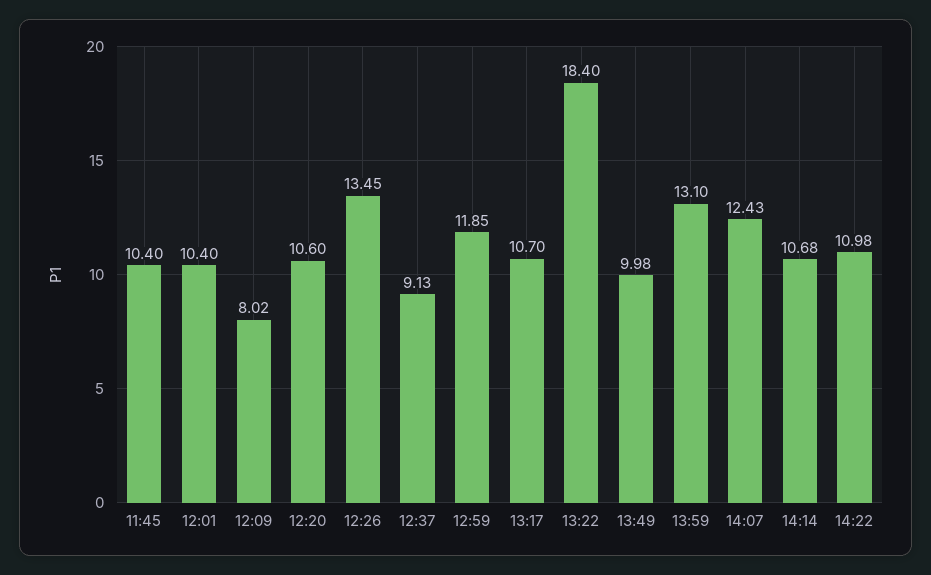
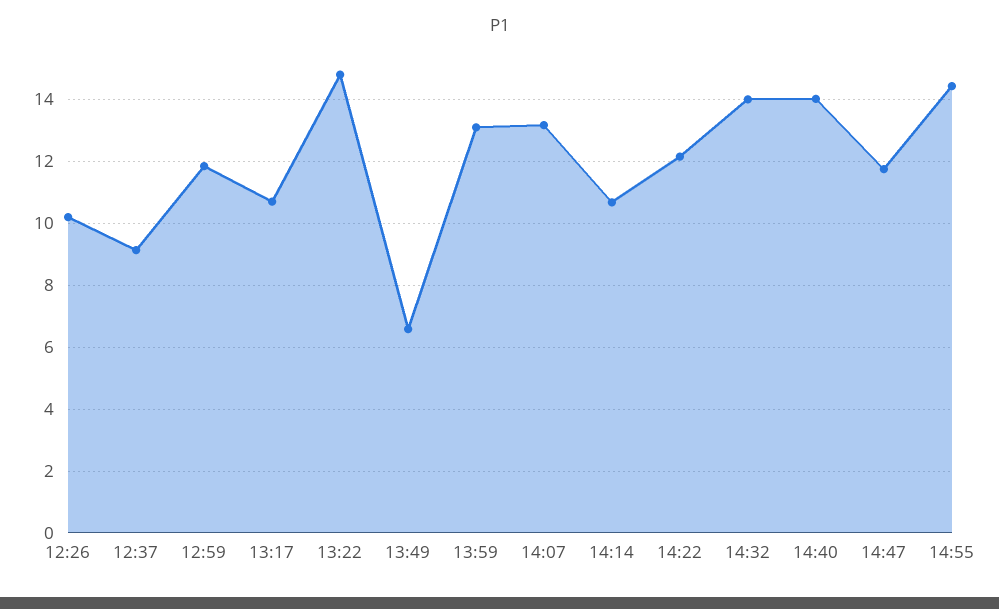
11:45: 10.4 -> none
12:01: 10.4 -> none
12:09: 8.02 -> none
12:20: 10.6 -> none
12:26: 13.45 -> 10.2
13:22: 18.4 -> 14.8
13:49: 9.98 -> 6.6
14:07: 12.43 -> 13.2
14:22: 10.98 -> 12.2
14:32: none -> 14
14:40: none -> 14
14:47: none -> 11.8
14:55: none -> 14.4

